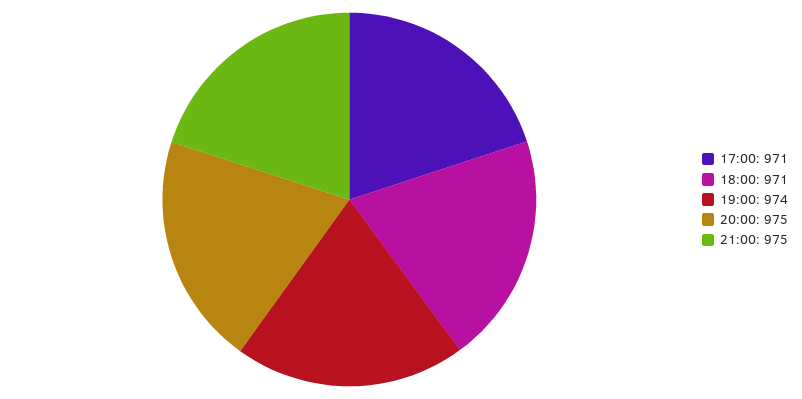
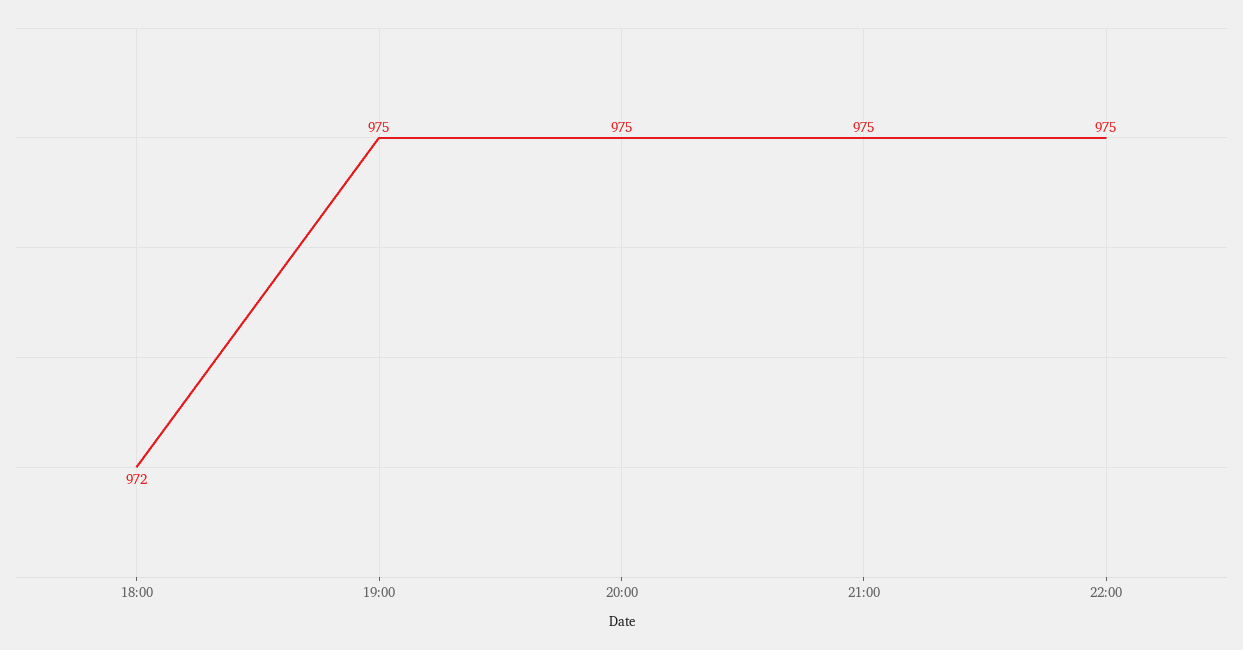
17:00: 971 -> none
18:00: 971 -> 972
19:00: 974 -> 975
22:00: none -> 975

